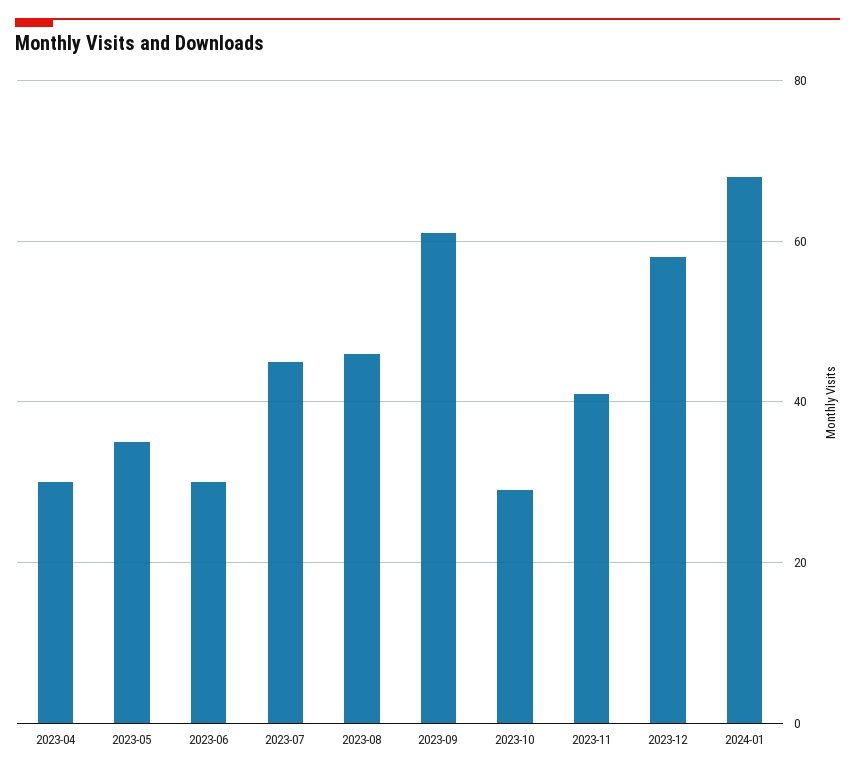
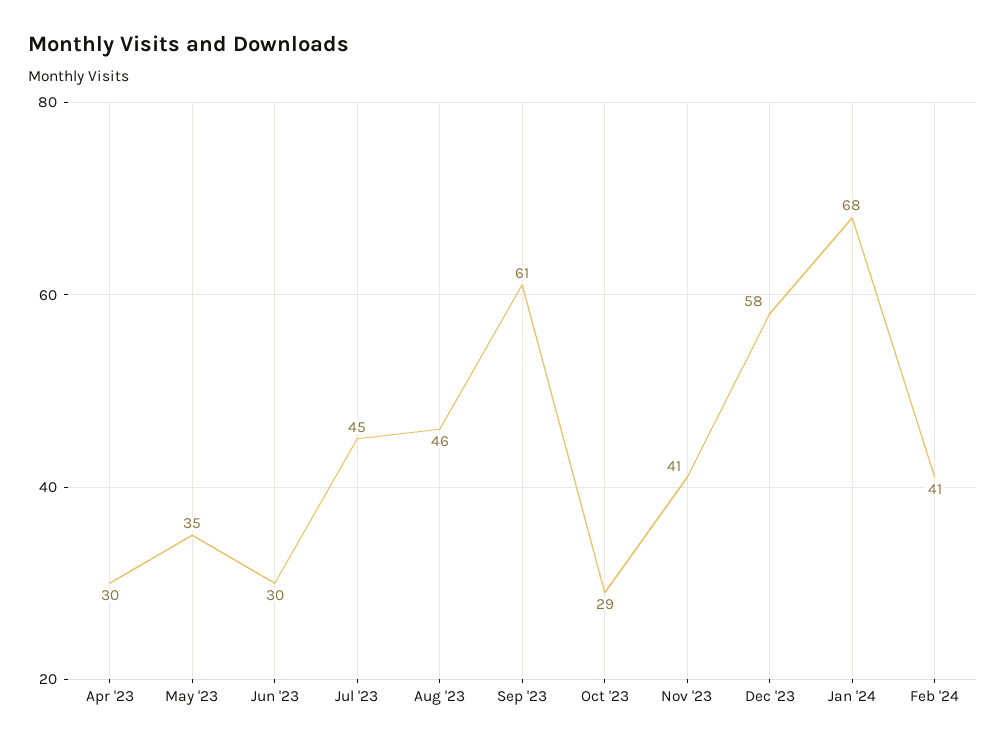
Feb '24: none -> 41

